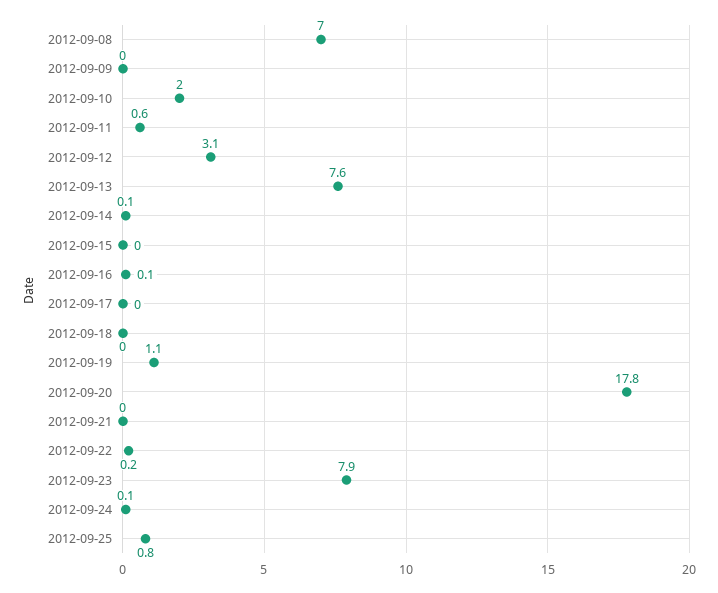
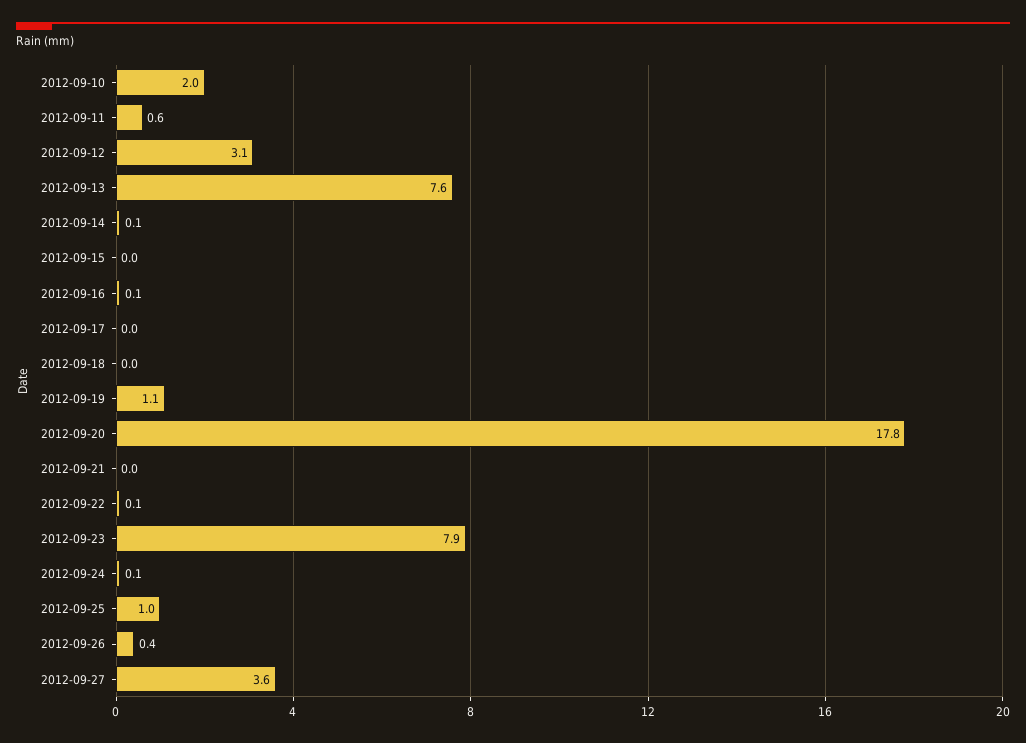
2012-09-08: 7 -> none
2012-09-09: 0 -> none
2012-09-22: 0.2 -> 0.1
2012-09-25: 0.8 -> 1
2012-09-26: none -> 0.4
2012-09-27: none -> 3.6

